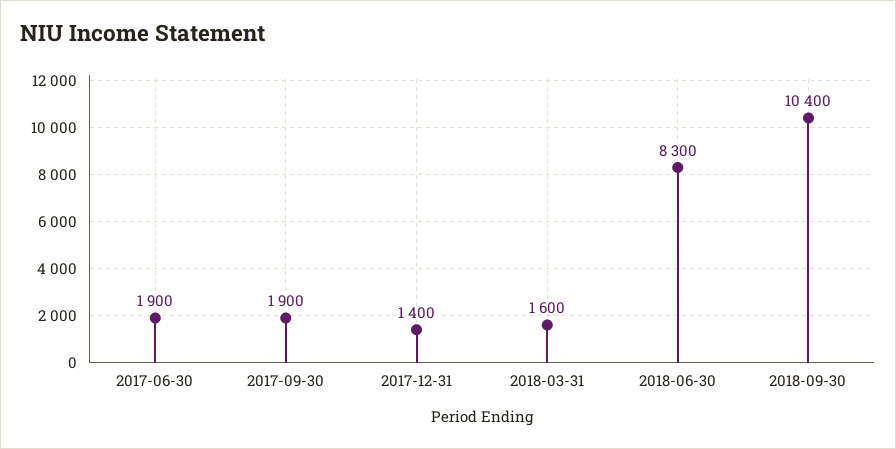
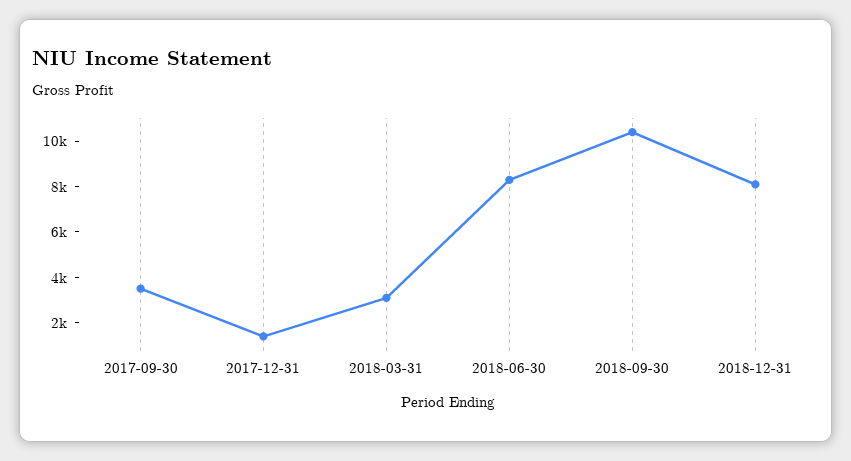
2017-06-30: 1900 -> none
2017-09-30: 1900 -> 3500
2018-03-31: 1600 -> 3000
2018-12-31: none -> 8000

